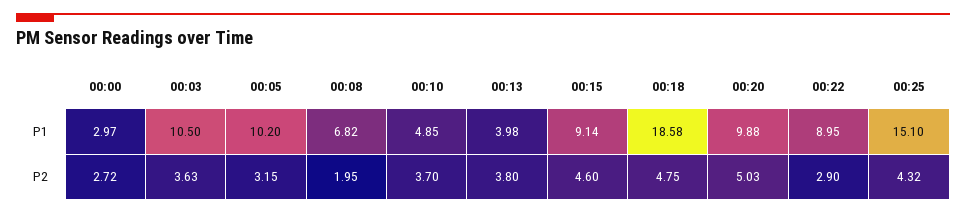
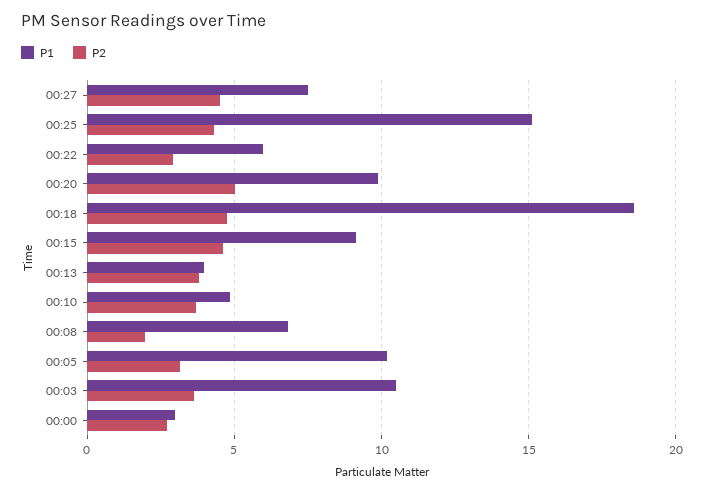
P1, 00:22: 8.95 -> 6
P1, 00:27: none -> 7.5
P2, 00:27: none -> 4.5

